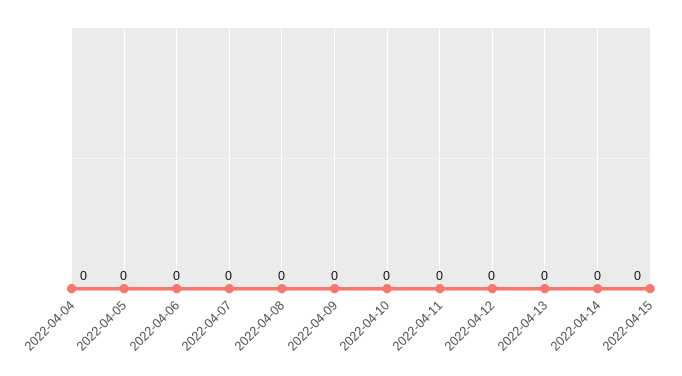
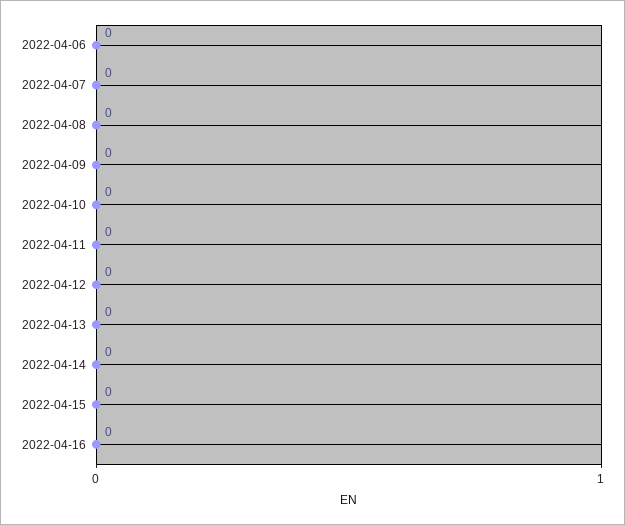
2022-04-04: 0 -> none
2022-04-05: 0 -> none
2022-04-16: none -> 0

